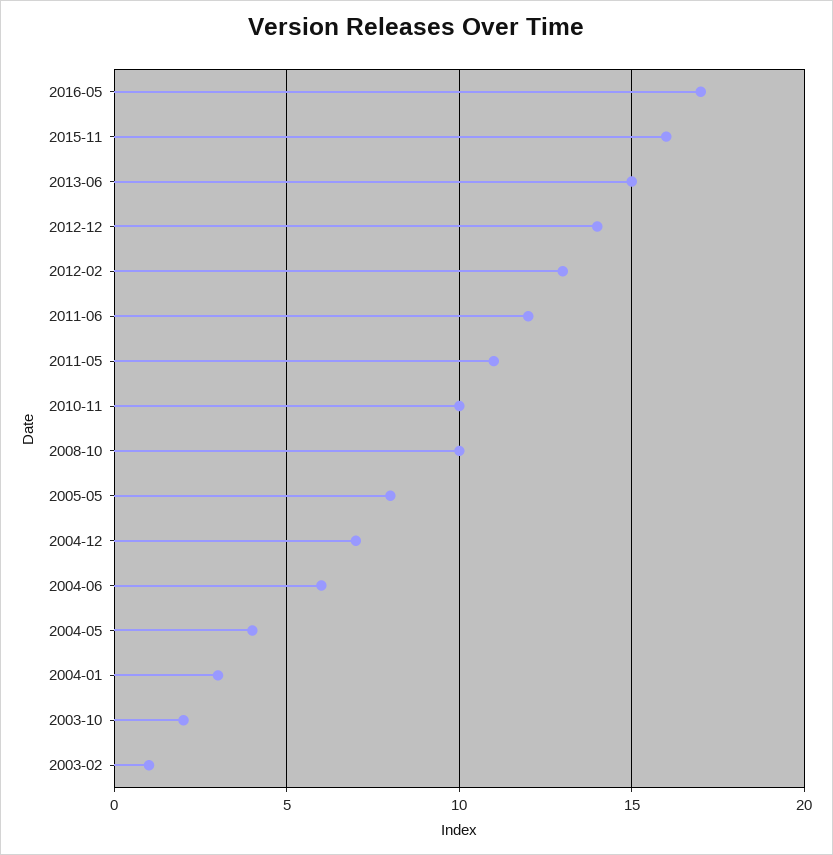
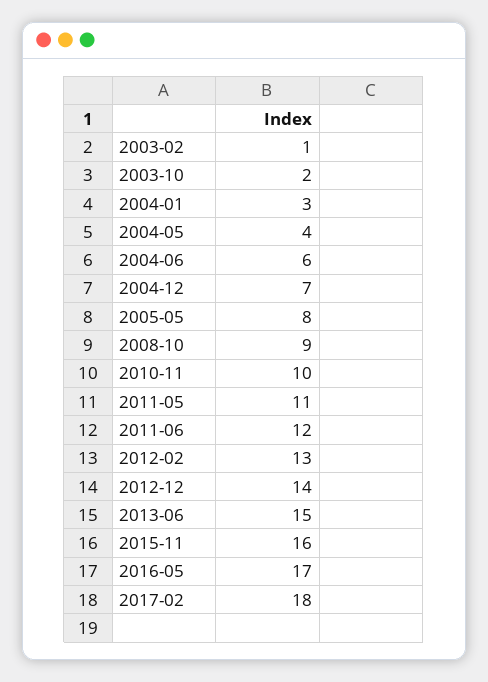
2008-10: 10 -> 9
2017-02: none -> 18

